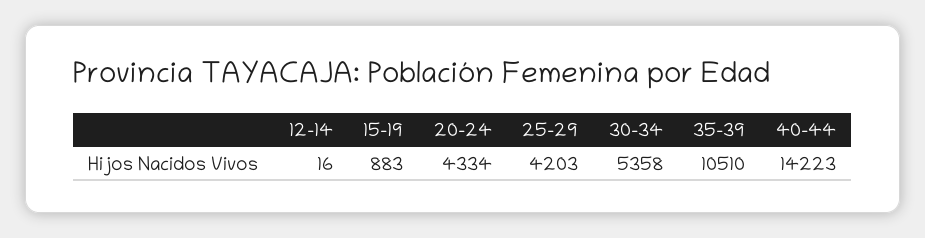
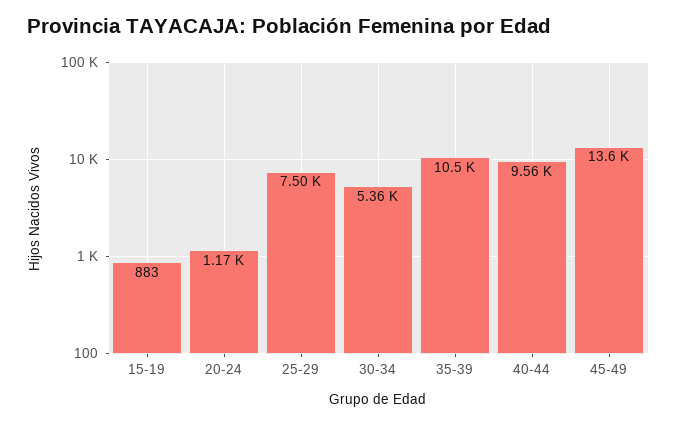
12-14: 16 -> none
20-24: 4334 -> 1170
25-29: 4203 -> 7500
40-44: 14223 -> 9560
45-49: none -> 13600

